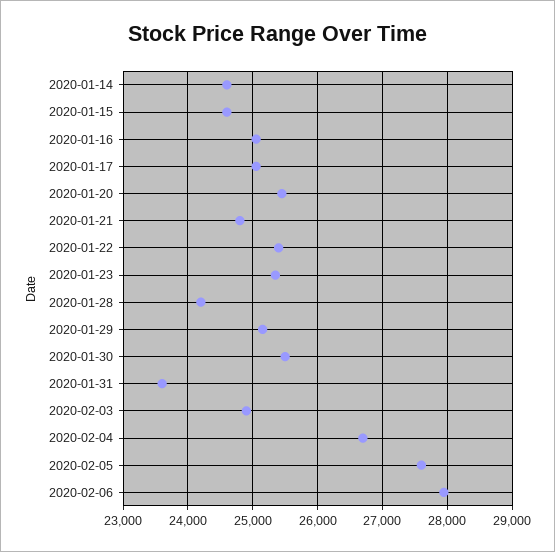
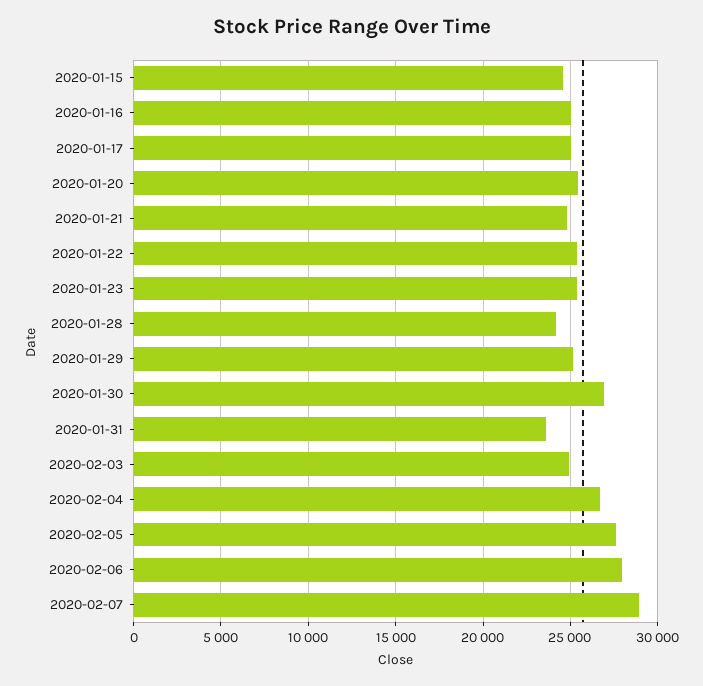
2020-01-14: 24600 -> none
2020-01-30: 25500 -> 27000
2020-02-07: none -> 29000

